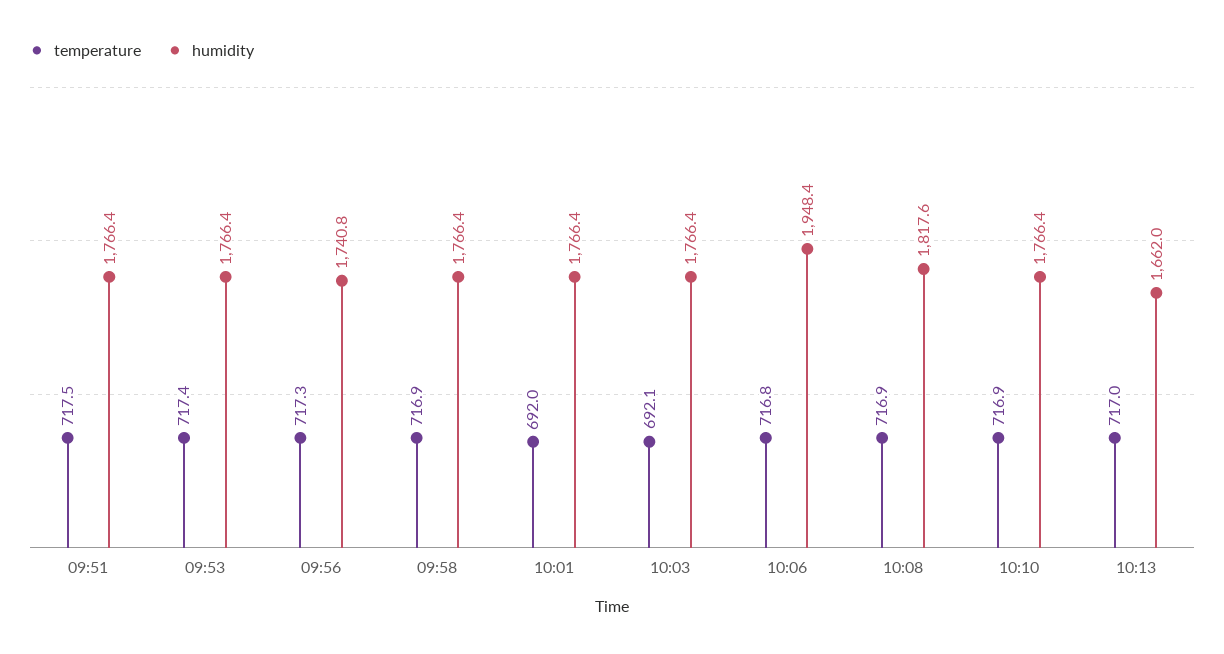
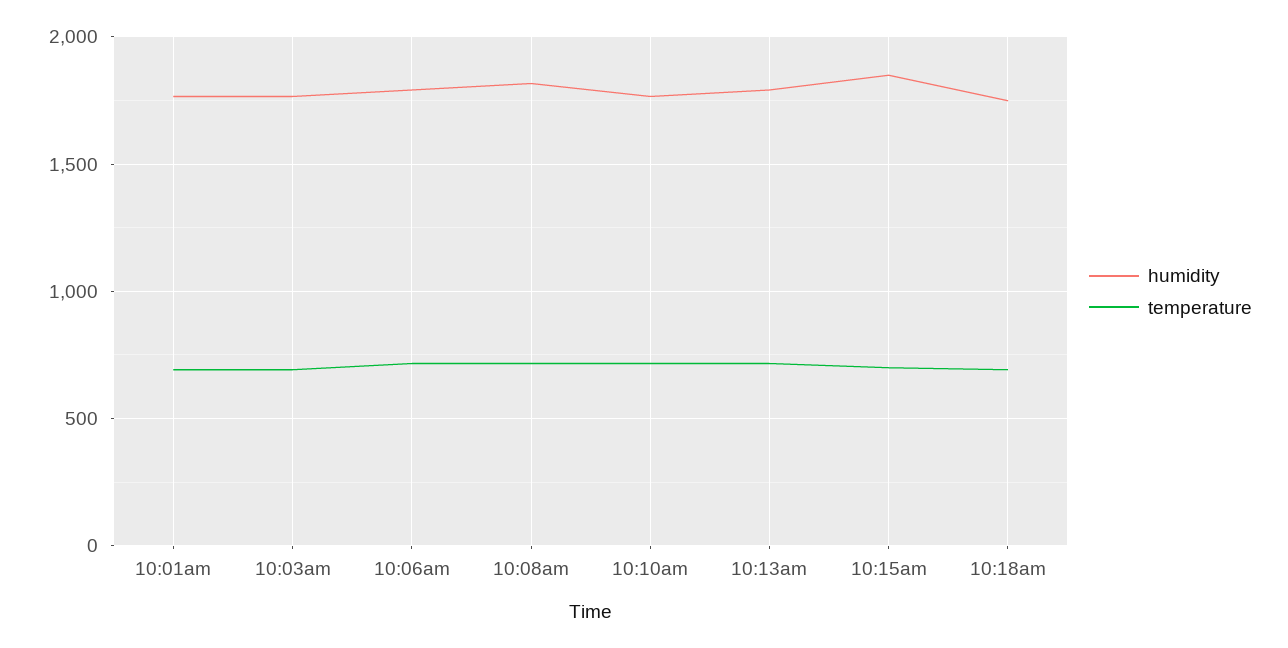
temperature, 09:51: 717.5 -> none
humidity, 09:51: 1766.4 -> none
temperature, 09:53: 717.4 -> none
humidity, 09:53: 1766.4 -> none
temperature, 09:56: 717.3 -> none
humidity, 09:56: 1740.8 -> none
temperature, 09:58: 716.9 -> none
humidity, 09:58: 1766.4 -> none
humidity, 10:06: 1948.4 -> 1800
humidity, 10:13: 1662 -> 1800
humidity, 10:15am: none -> 1850
temperature, 10:15am: none -> 700
humidity, 10:18am: none -> 1750
temperature, 10:18am: none -> 700

